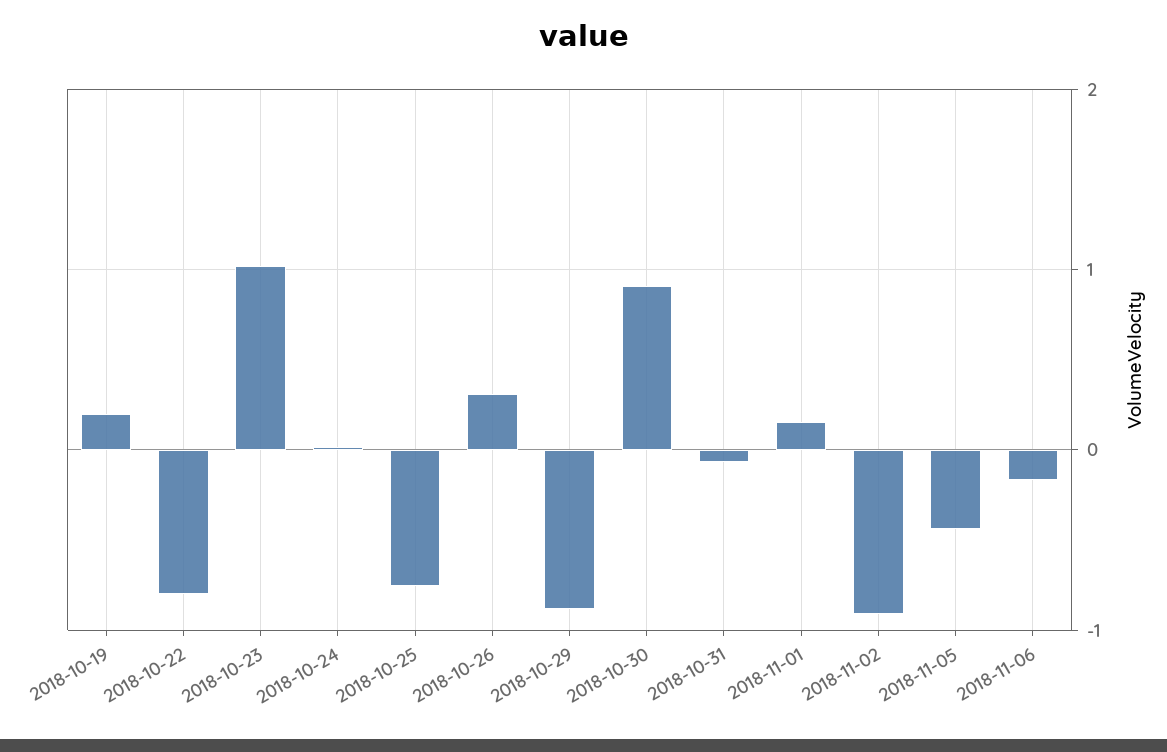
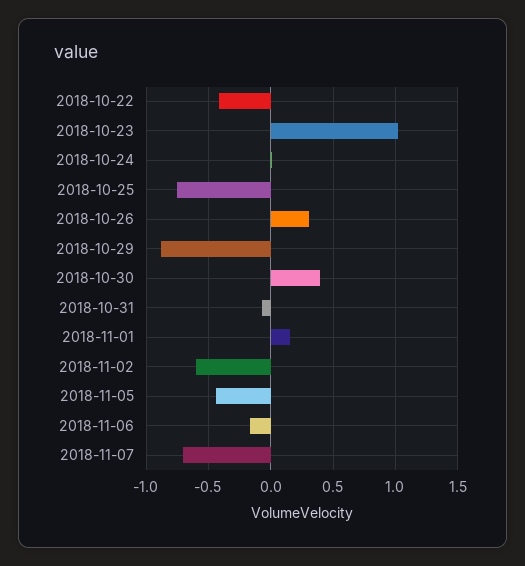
2018-10-19: 0.2 -> none
2018-10-22: -0.8 -> -0.4
2018-10-30: 0.9 -> 0.4
2018-11-02: -0.9 -> -0.6
2018-11-07: none -> -0.7

